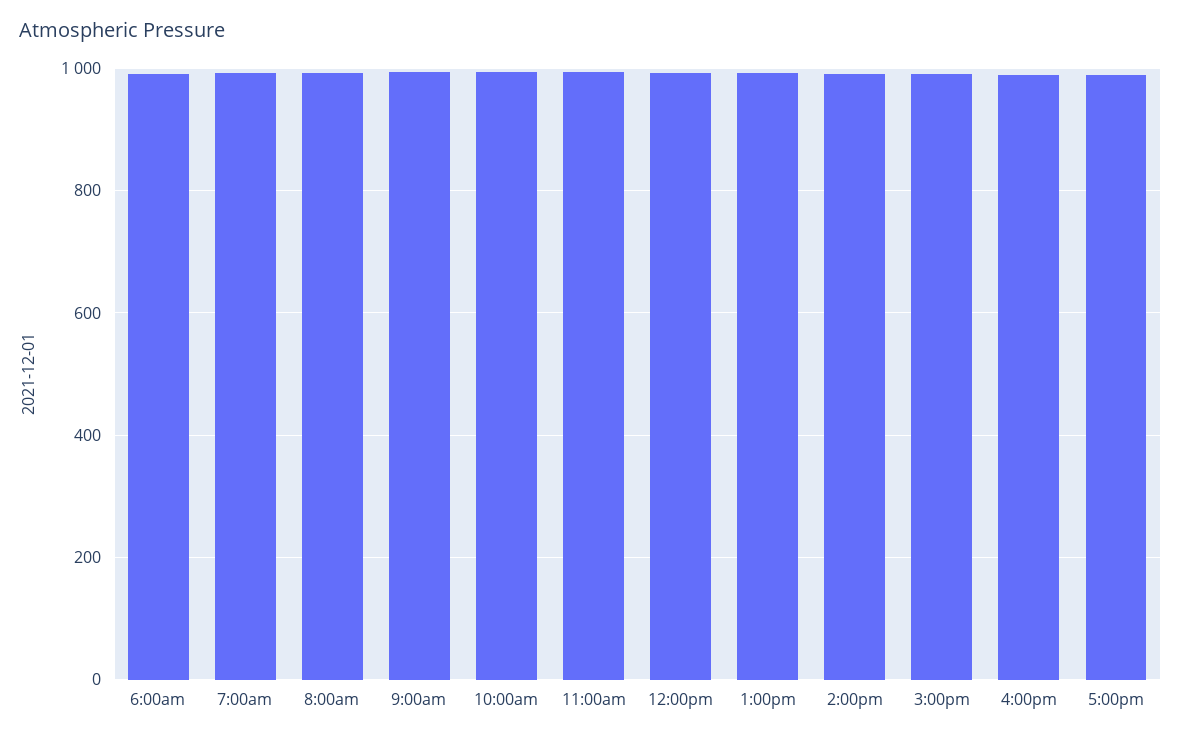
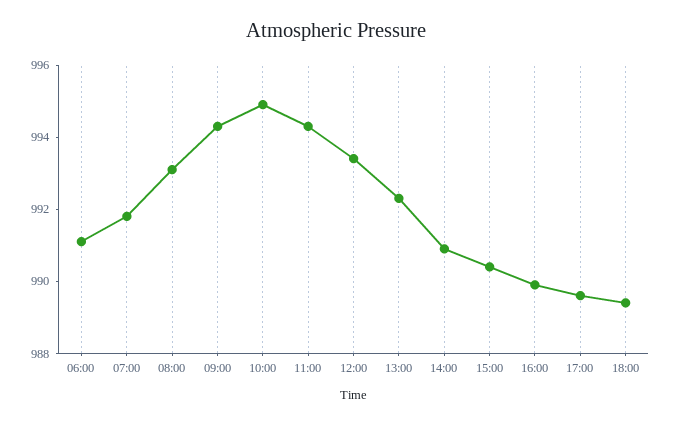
18:00: none -> 989.5

